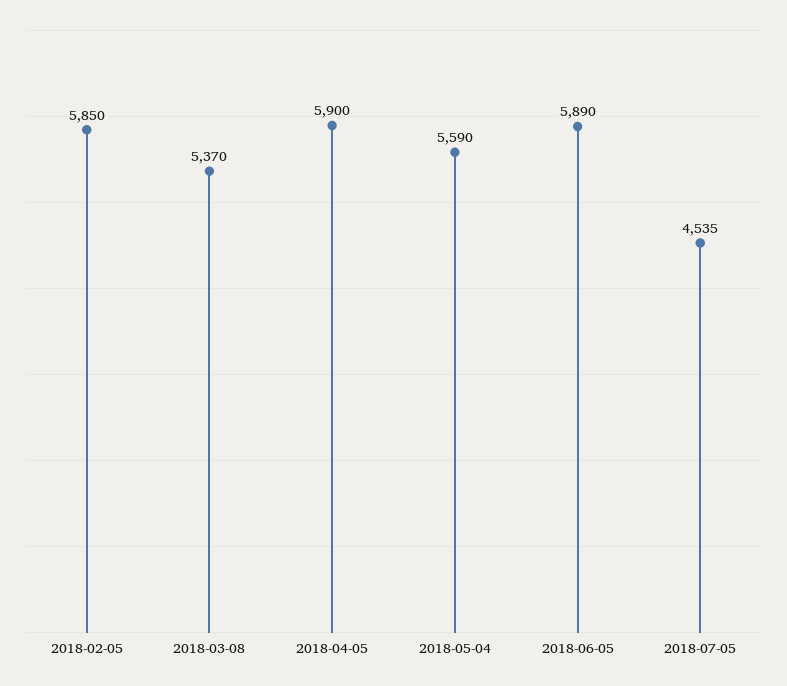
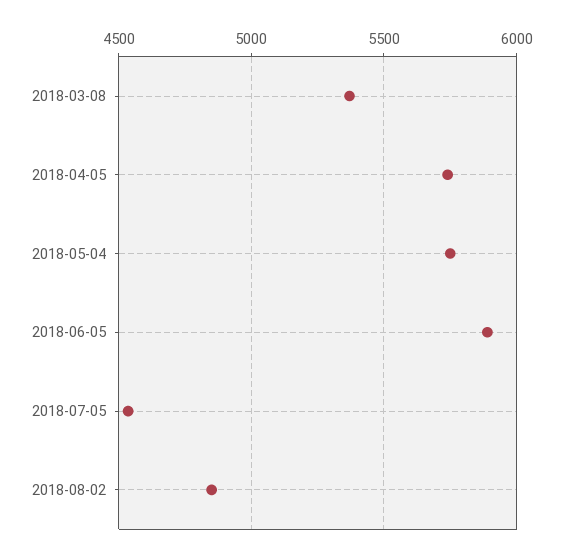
2018-02-05: 5850 -> none
2018-04-05: 5900 -> 5750
2018-05-04: 5590 -> 5750
2018-08-02: none -> 4850

